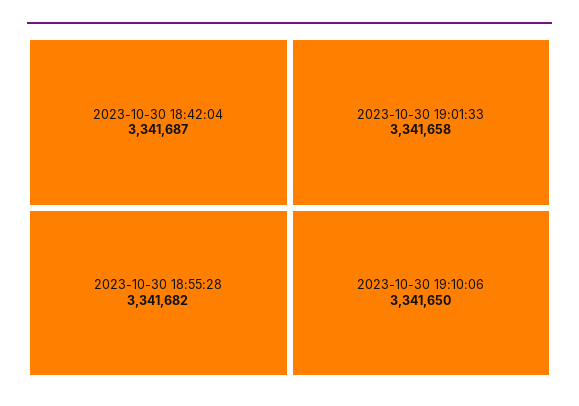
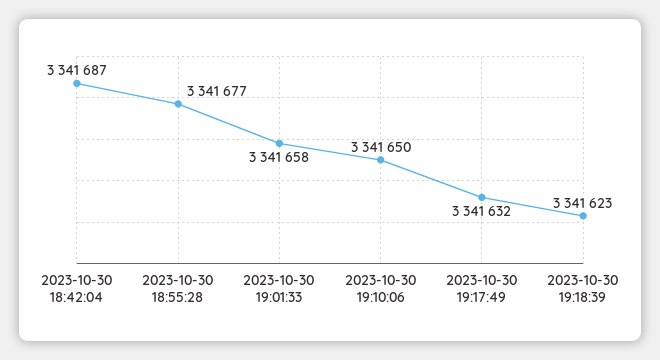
2023-10-30 18:55:28: 3341682 -> 3341677
2023-10-30 19:17:49: none -> 3341632
2023-10-30 19:18:39: none -> 3341623

